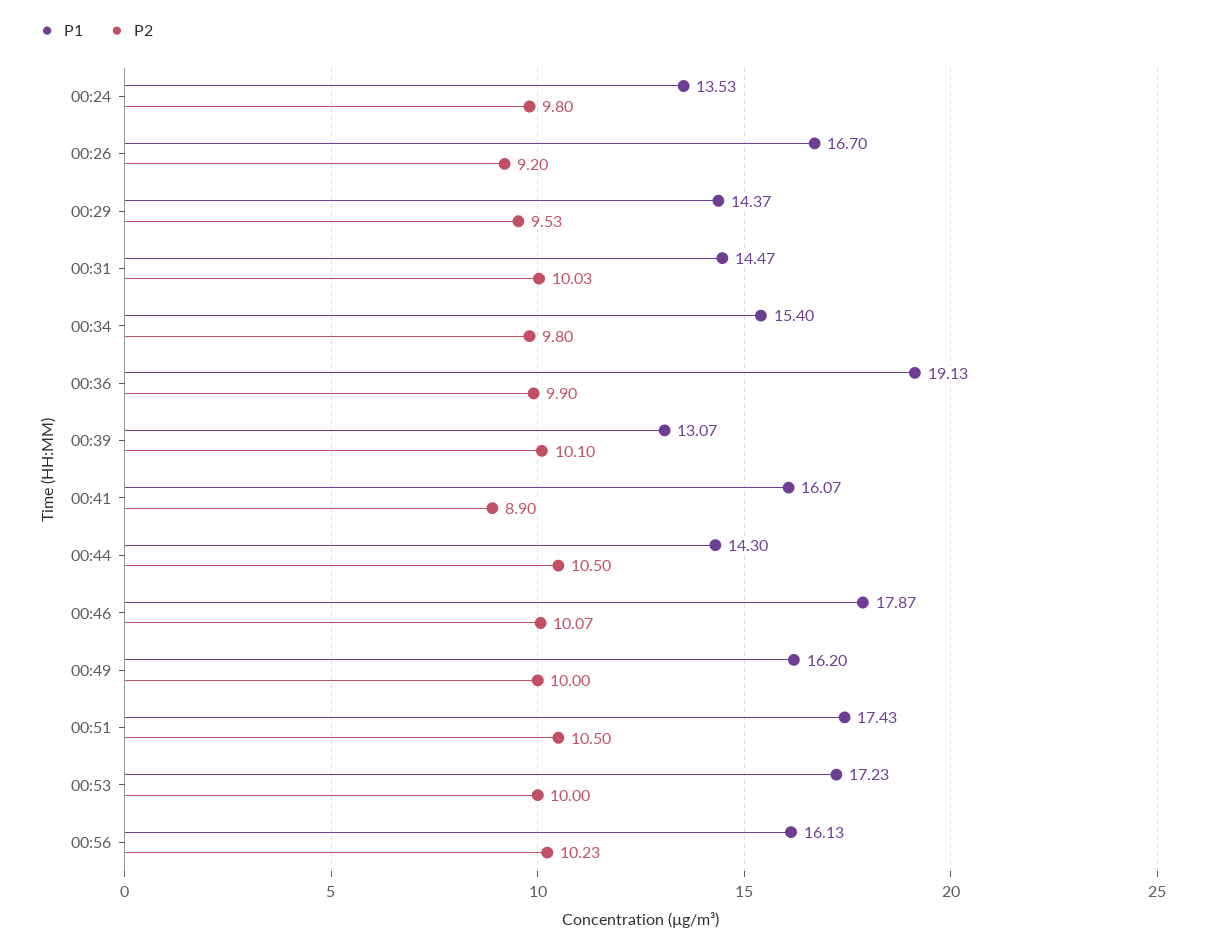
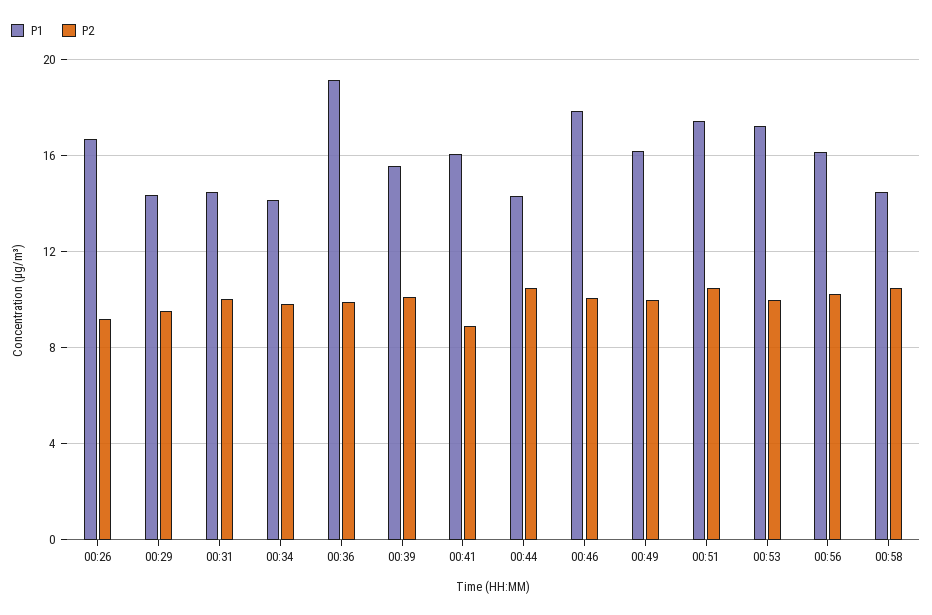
P1, 00:24: 13.53 -> none
P2, 00:24: 9.8 -> none
P1, 00:34: 15.4 -> 14
P1, 00:39: 13.07 -> 15.5
P1, 00:58: none -> 14.5
P2, 00:58: none -> 10.5

